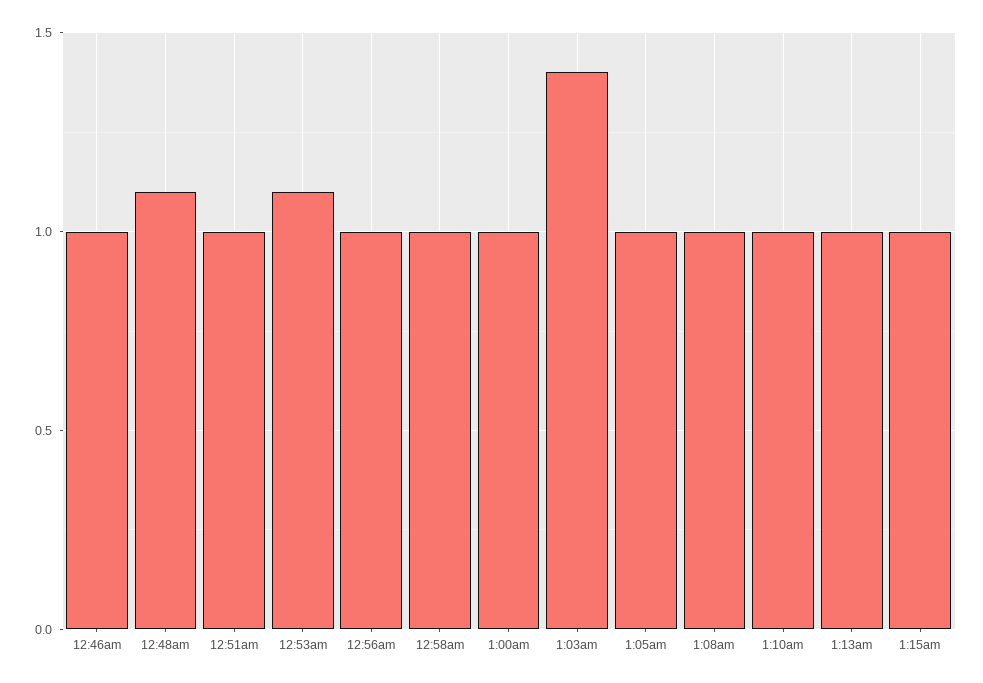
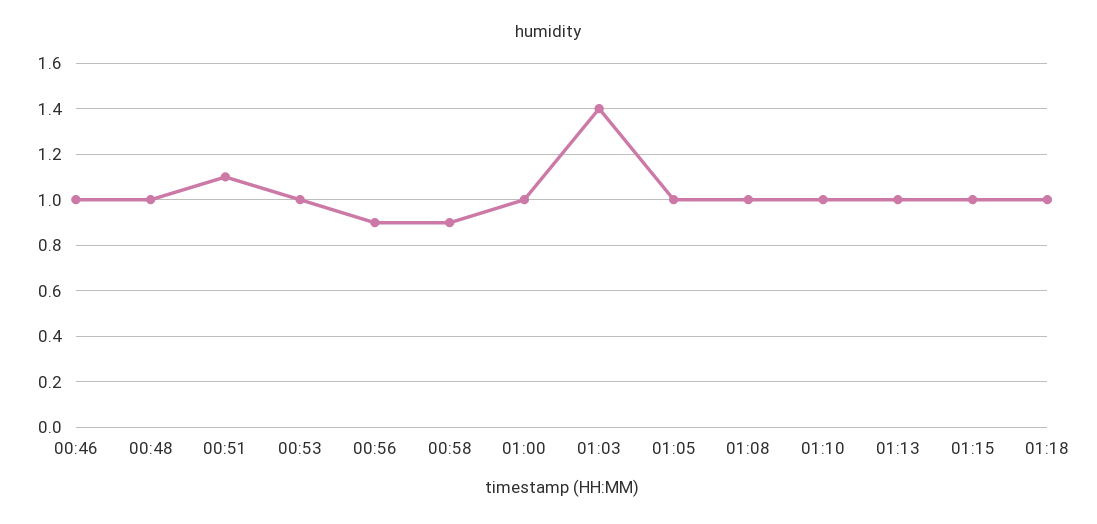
12:48am: 1.1 -> 1
12:51am: 1 -> 1.1
12:53am: 1.1 -> 1
12:56am: 1 -> 0.9
12:58am: 1 -> 0.9
01:18: none -> 1

